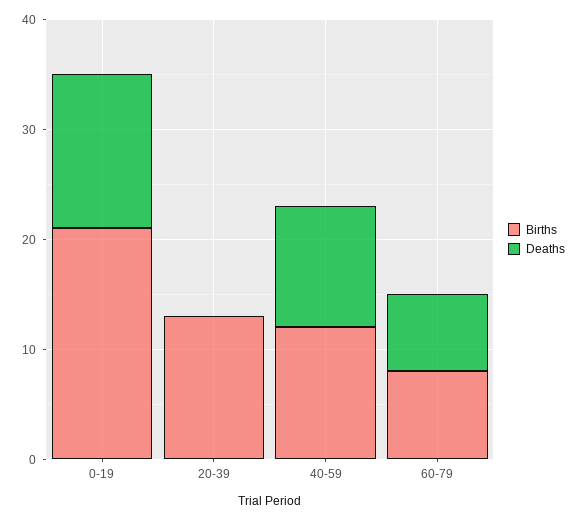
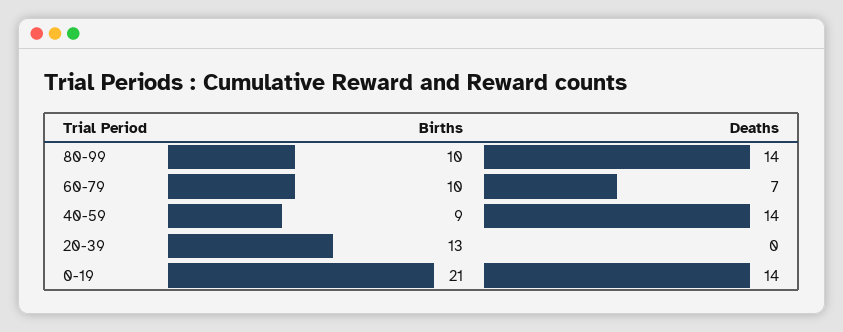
Births, 40-59: 12 -> 9
Deaths, 40-59: 11 -> 14
Births, 60-79: 8 -> 10
Births, 80-99: none -> 10
Deaths, 80-99: none -> 14

